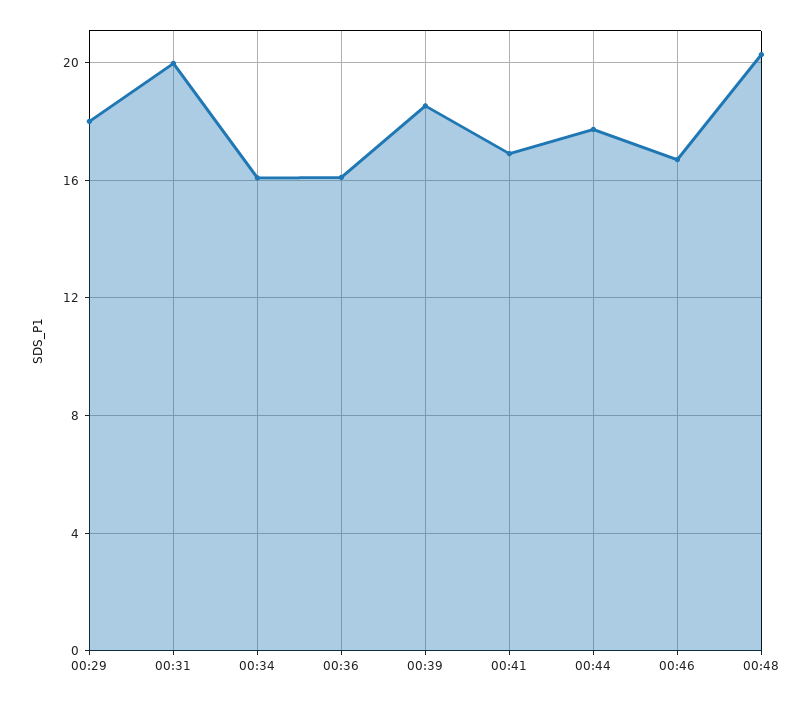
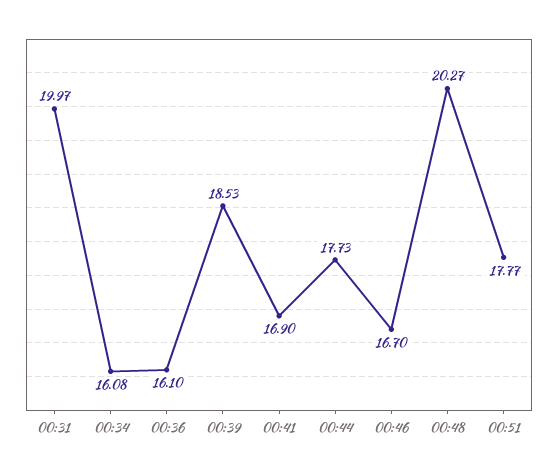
00:29: 18 -> none
00:51: none -> 17.77

